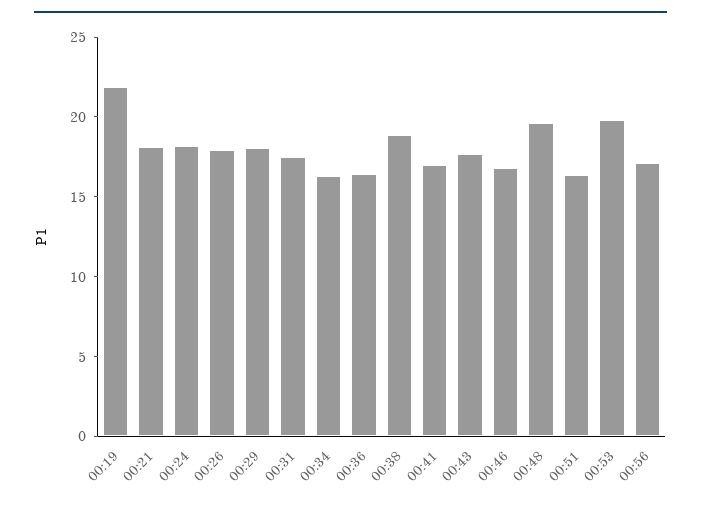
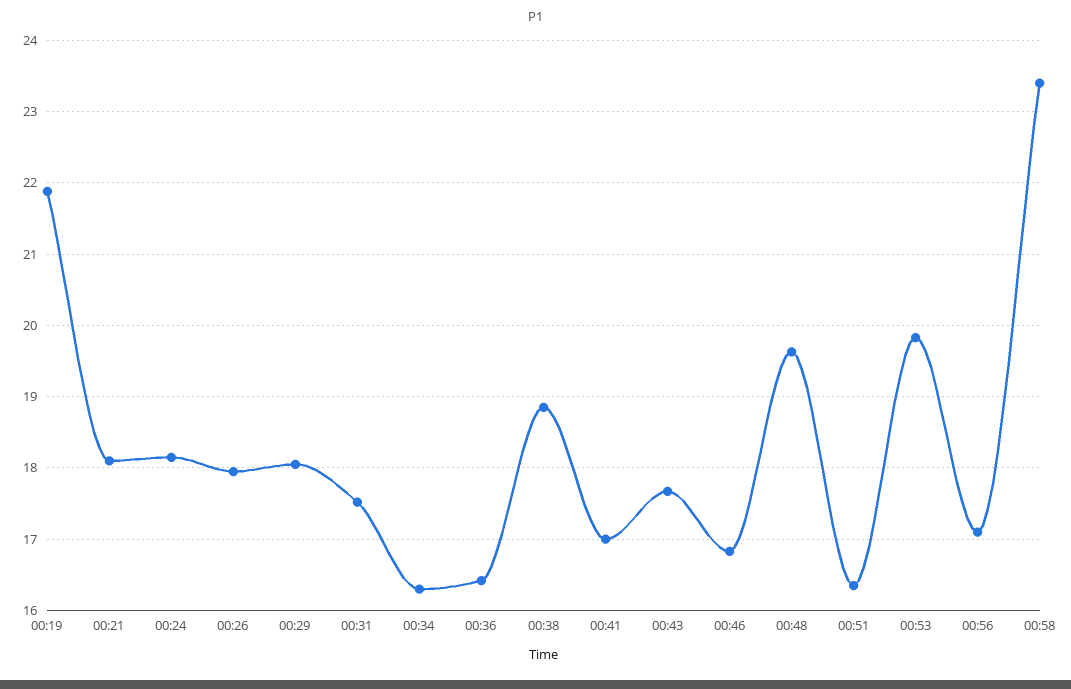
00:58: none -> 23.4

